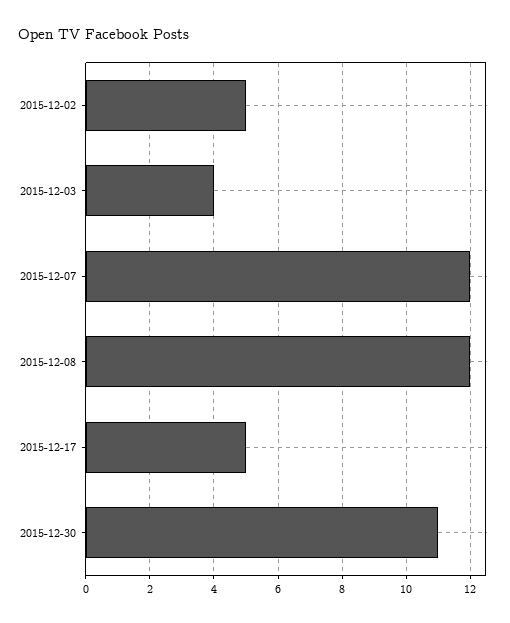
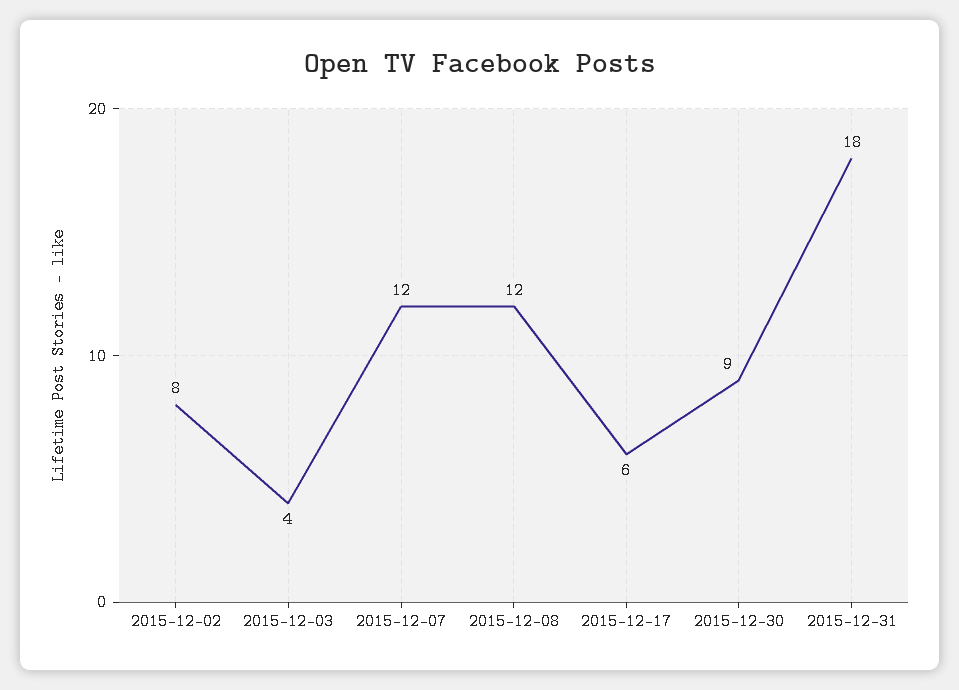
2015-12-02: 5 -> 8
2015-12-17: 5 -> 6
2015-12-30: 11 -> 9
2015-12-31: none -> 18

